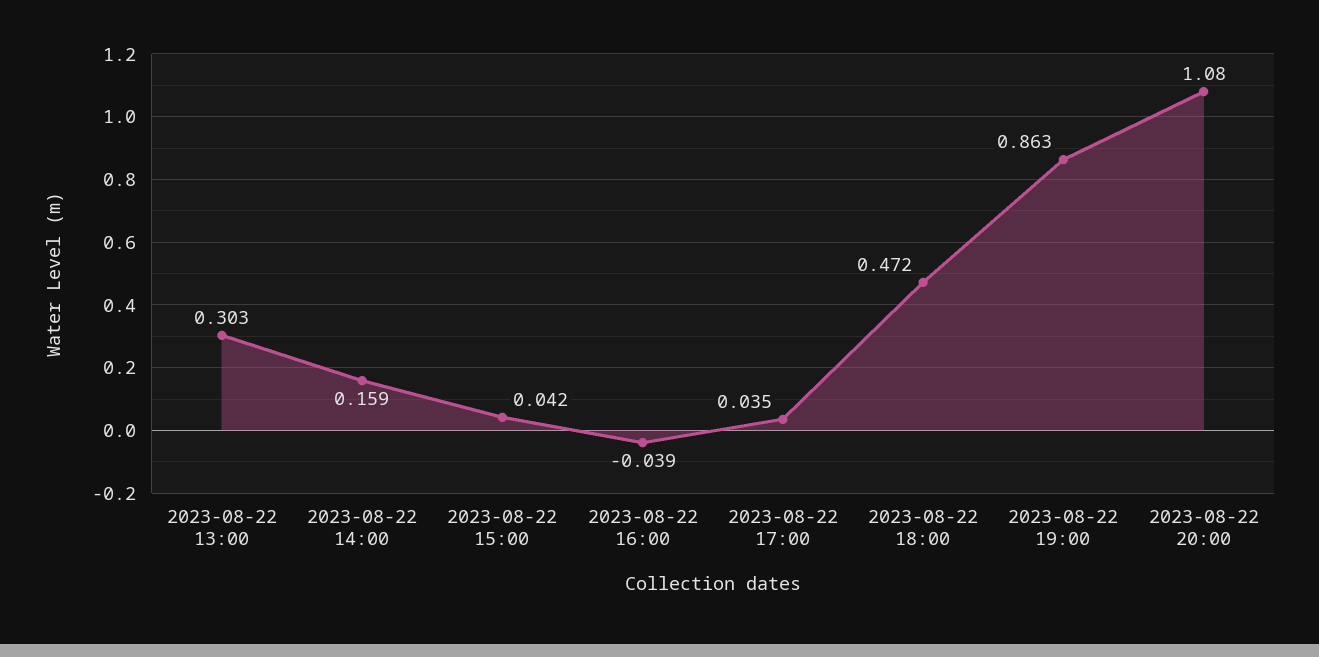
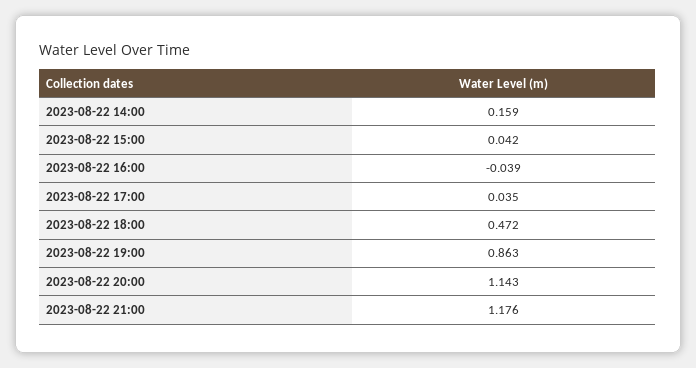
2023-08-22 13:00: 0.303 -> none
2023-08-22 20:00: 1.08 -> 1.143
2023-08-22 21:00: none -> 1.176

